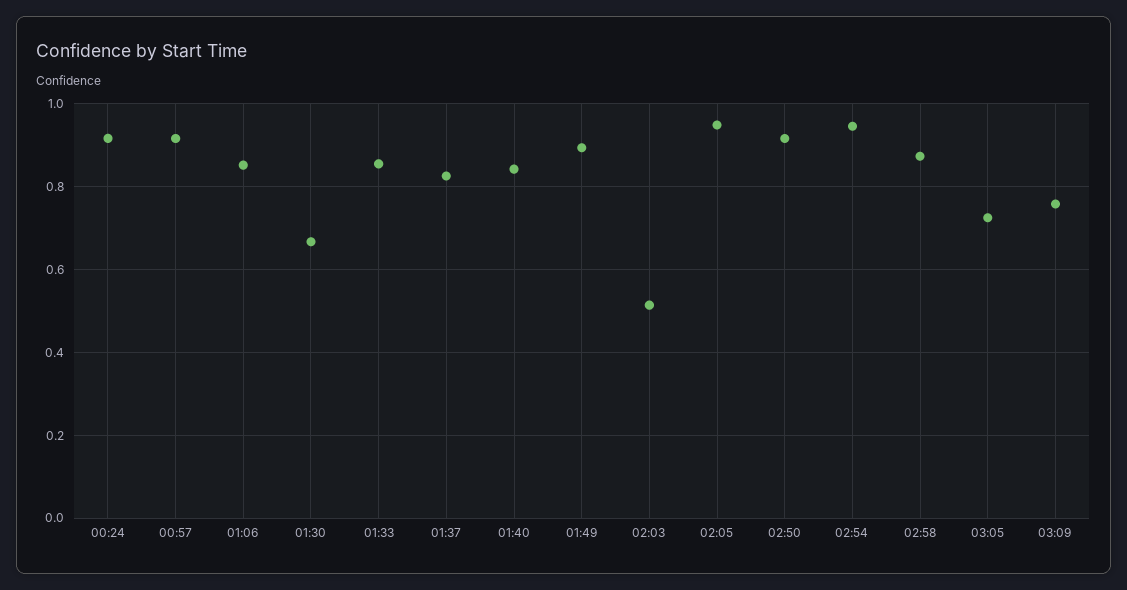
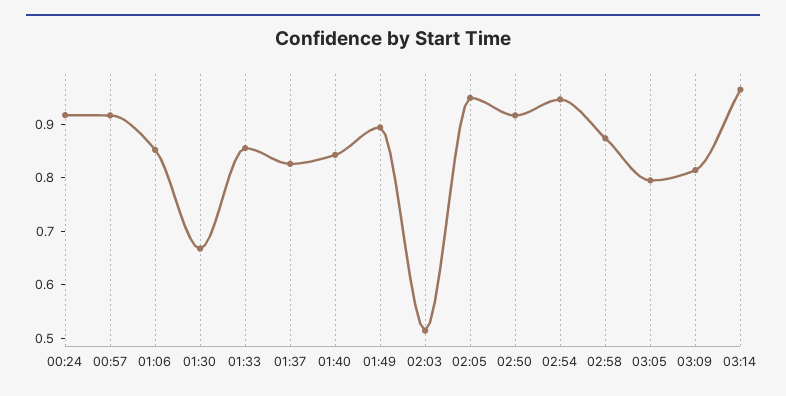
03:05: 0.72 -> 0.8
03:09: 0.76 -> 0.82
03:14: none -> 0.96

